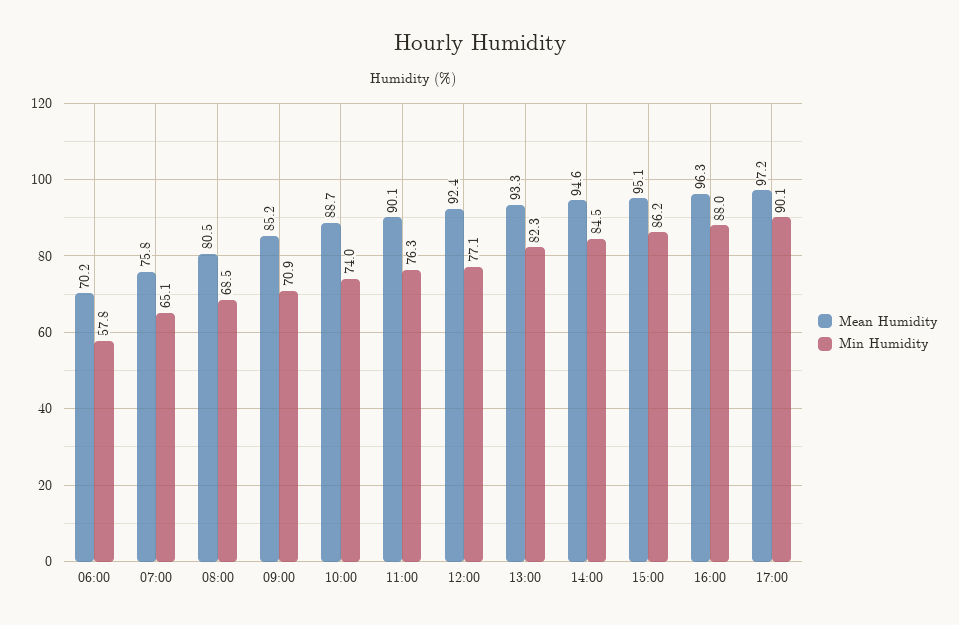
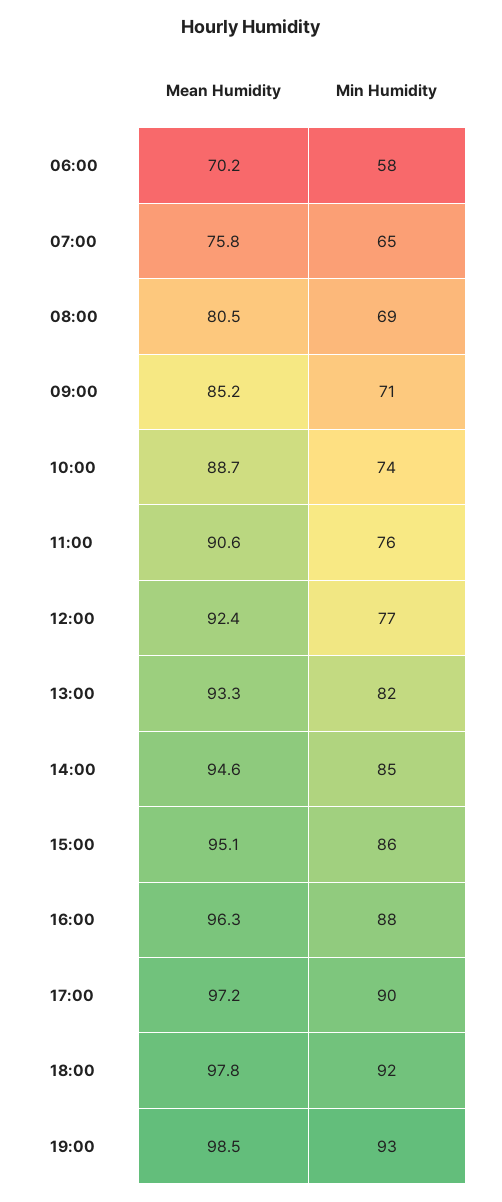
Mean Humidity, 11:00: 90.1 -> 90.6
Mean Humidity, 18:00: none -> 97.8
Min Humidity, 18:00: none -> 92
Mean Humidity, 19:00: none -> 98.5
Min Humidity, 19:00: none -> 93

